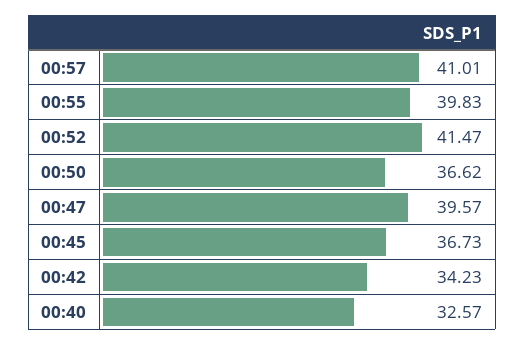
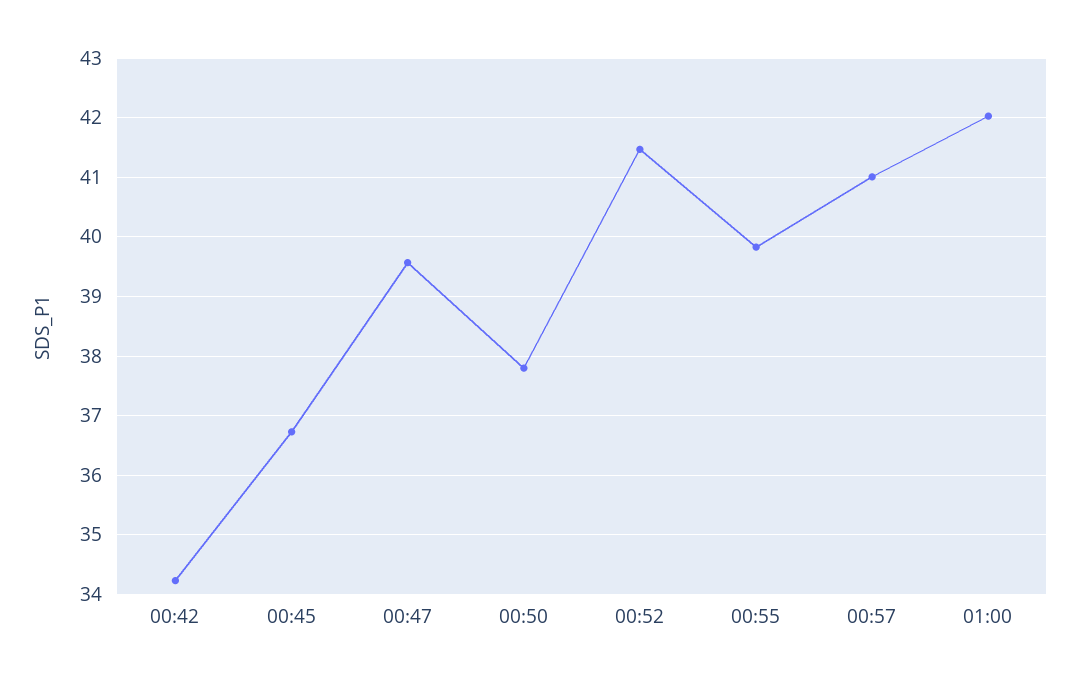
00:50: 36.62 -> 37.8
00:40: 32.57 -> none
01:00: none -> 42

